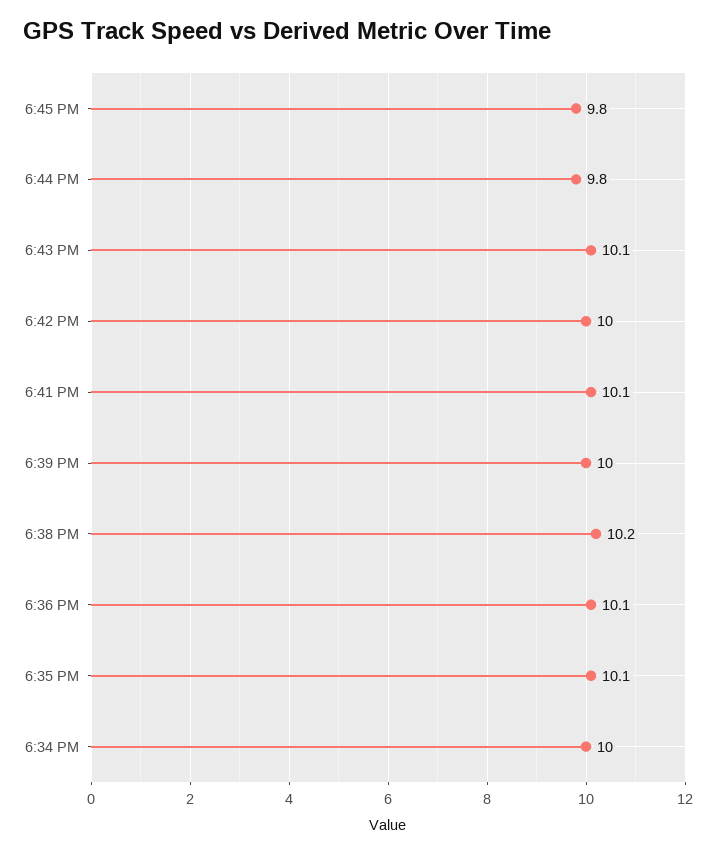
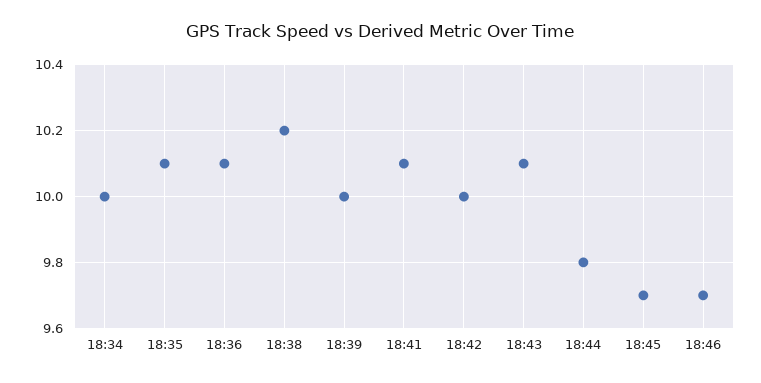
6:45 PM: 9.8 -> 9.7
18:46: none -> 9.7

